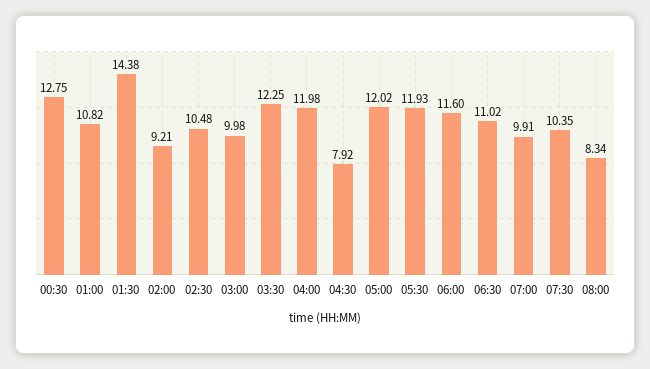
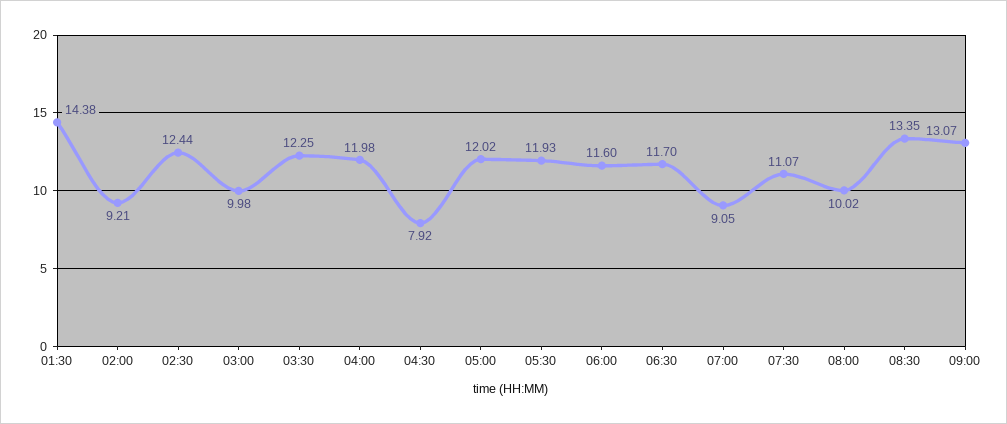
00:30: 12.75 -> none
01:00: 10.82 -> none
02:30: 10.48 -> 12.44
06:30: 11.02 -> 11.7
07:00: 9.91 -> 9.05
07:30: 10.35 -> 11.07
08:00: 8.34 -> 10.02
08:30: none -> 13.35
09:00: none -> 13.07

